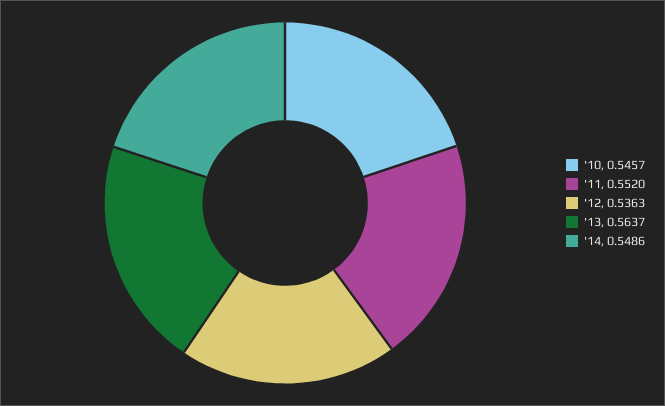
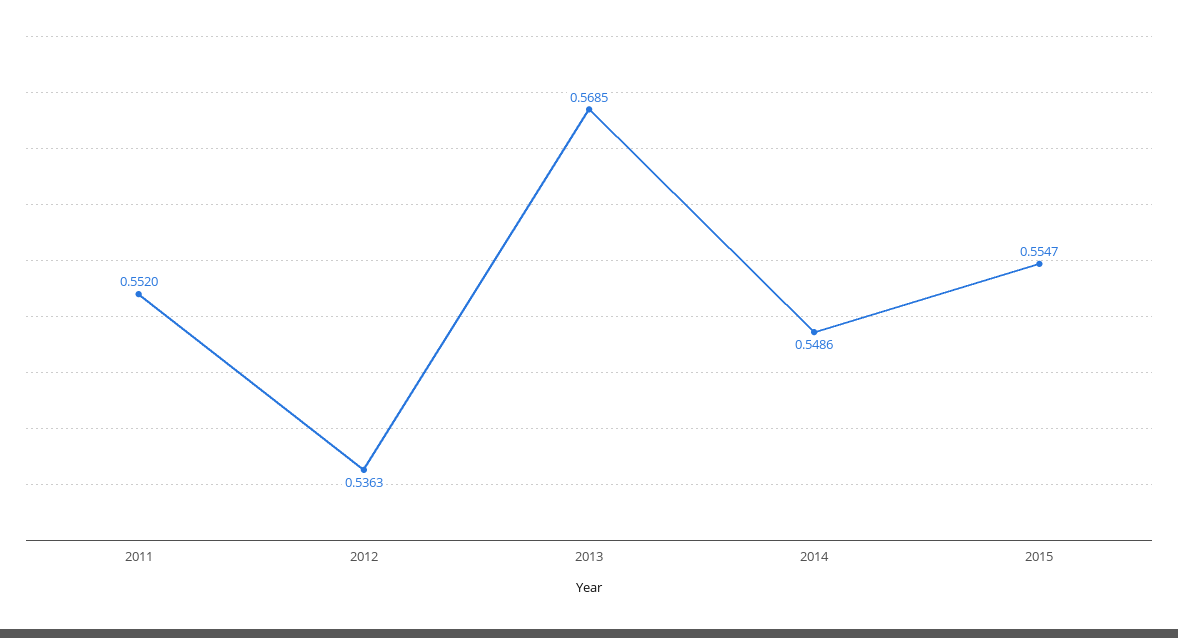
'10: 0.5457 -> none
'13: 0.5637 -> 0.5685
2015: none -> 0.5547

